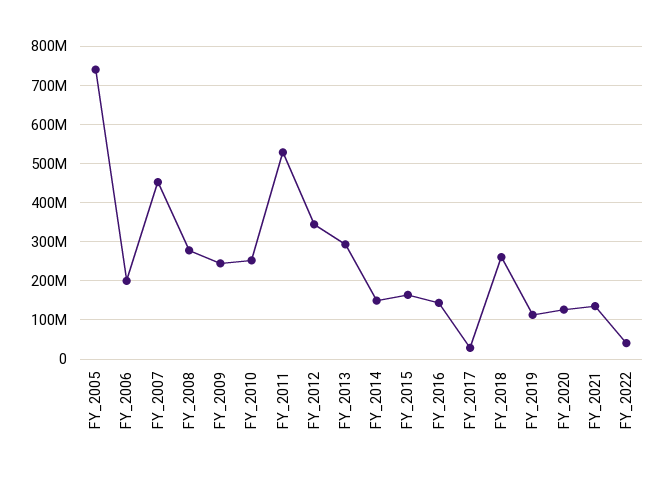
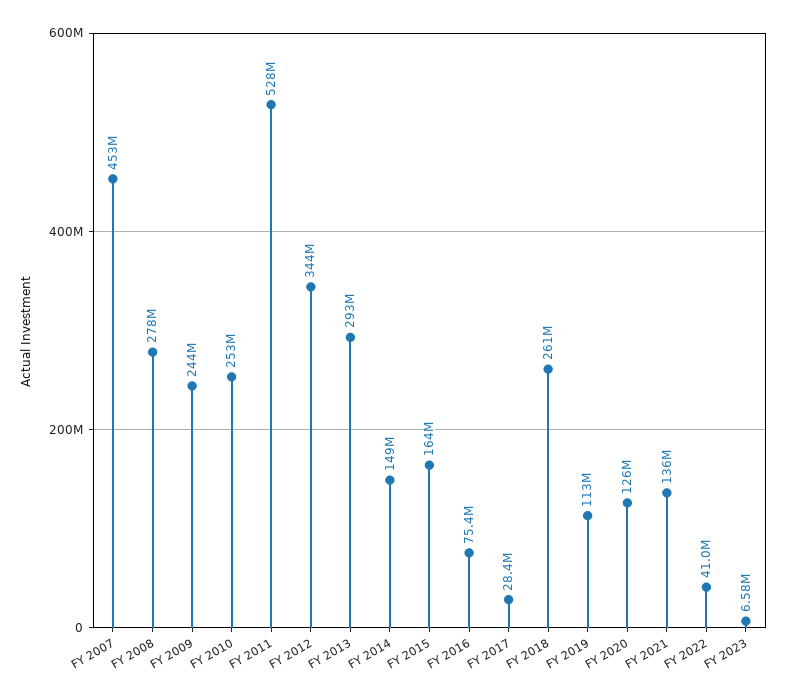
FY_2005: 740000000 -> none
FY_2006: 200000000 -> none
FY_2016: 140000000 -> 75400000
FY 2023: none -> 6580000

